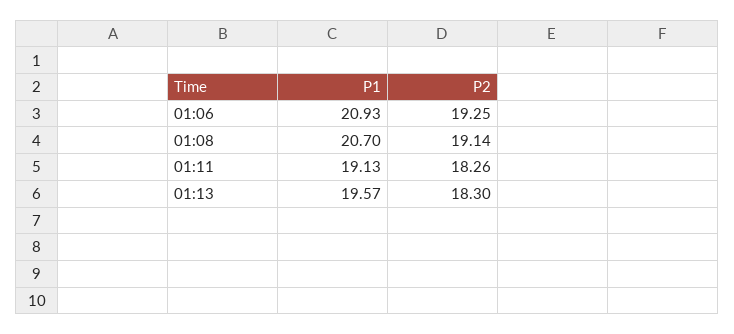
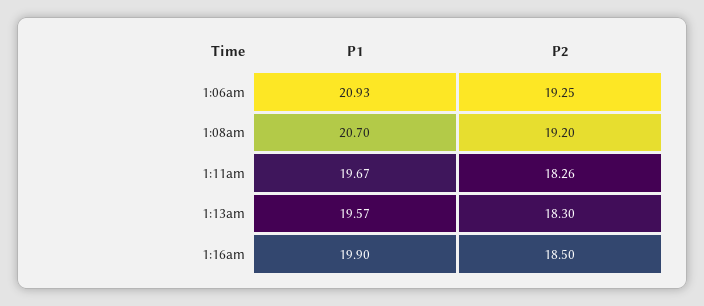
P2, 01:08: 19.14 -> 19.2
P1, 01:11: 19.13 -> 19.67
P1, 1:16am: none -> 19.9
P2, 1:16am: none -> 18.5

